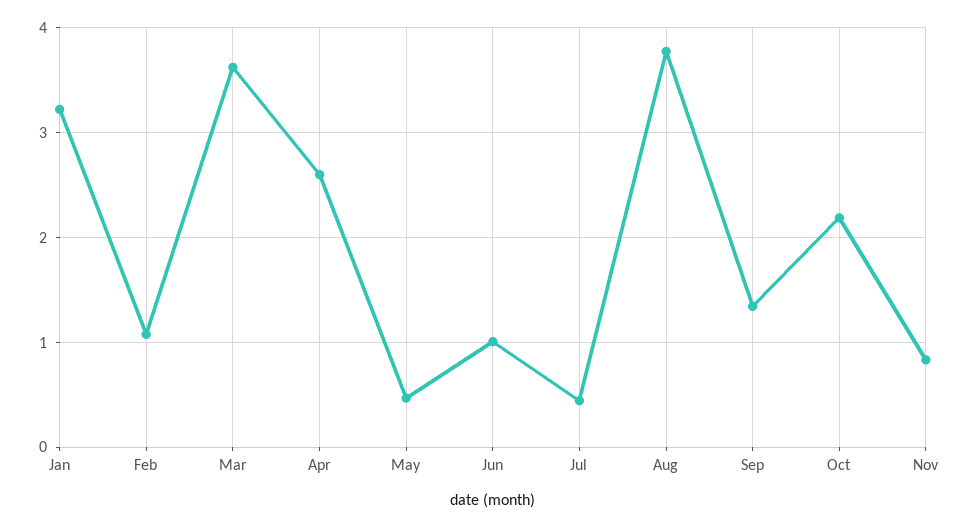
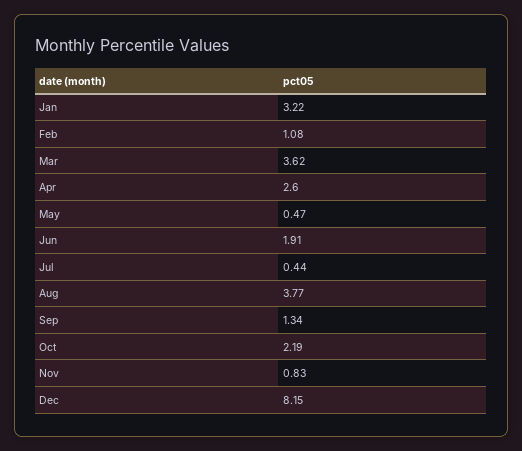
Jun: 1 -> 1.91
Dec: none -> 8.15

